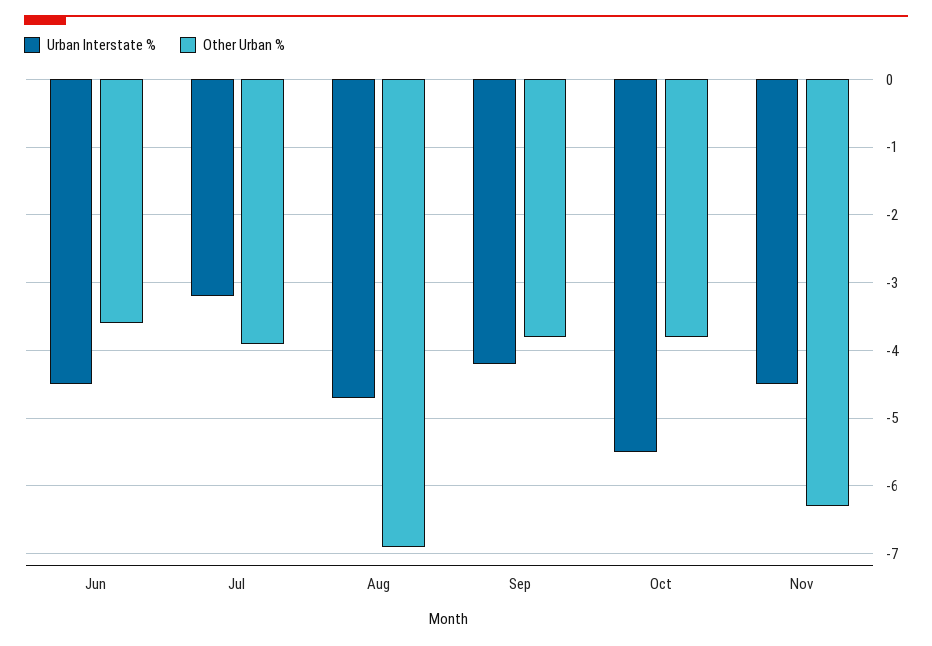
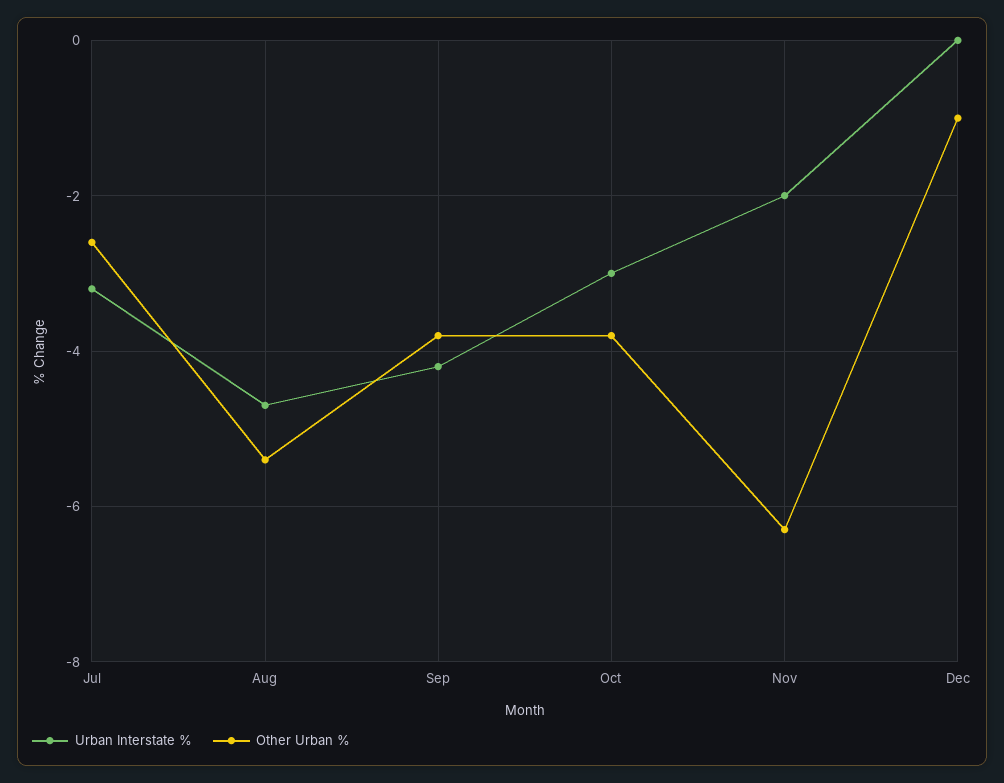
Urban Interstate %, Jun: -4.5 -> none
Other Urban %, Jun: -3.6 -> none
Other Urban %, Jul: -3.9 -> -2.5
Other Urban %, Aug: -6.9 -> -5.5
Urban Interstate %, Oct: -5.5 -> -3
Urban Interstate %, Nov: -4.5 -> -2
Urban Interstate %, Dec: none -> 0
Other Urban %, Dec: none -> -1

